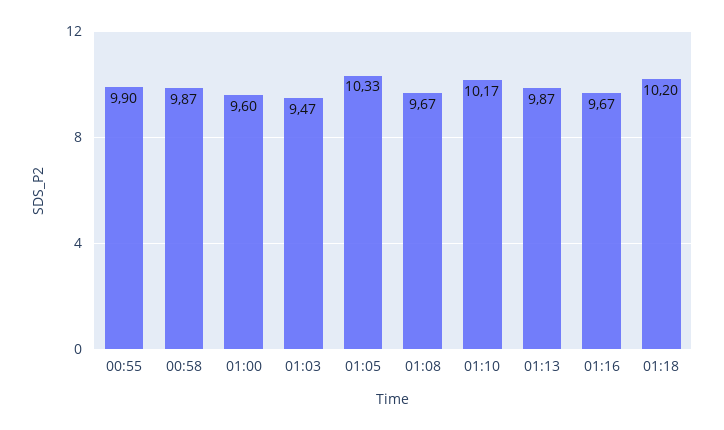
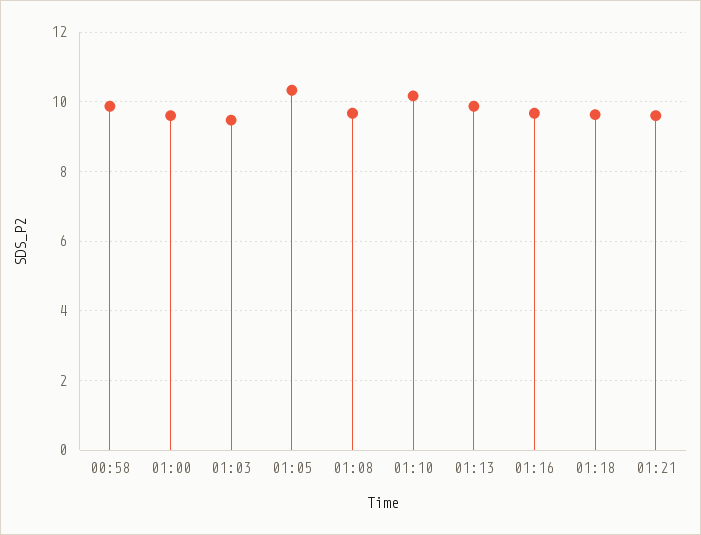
00:55: 9.9 -> none
01:18: 10.2 -> 9.6
01:21: none -> 9.6

